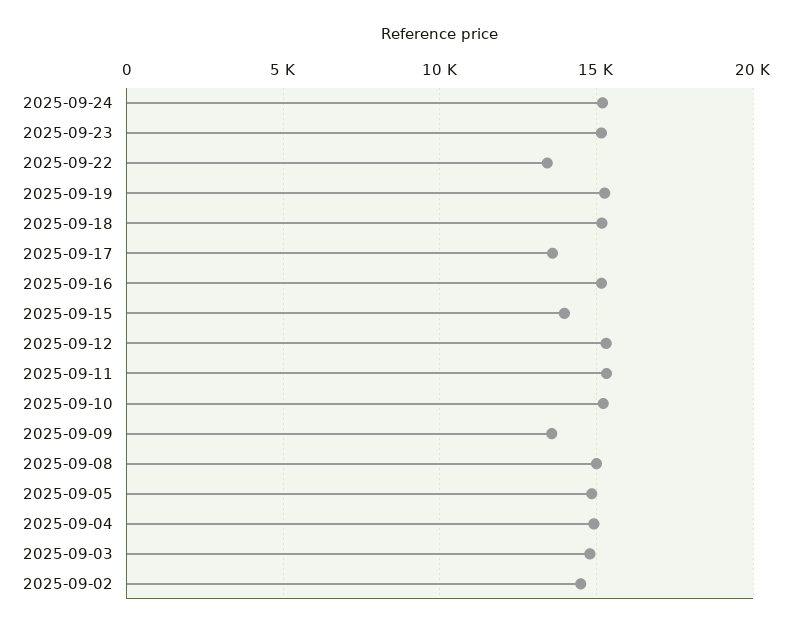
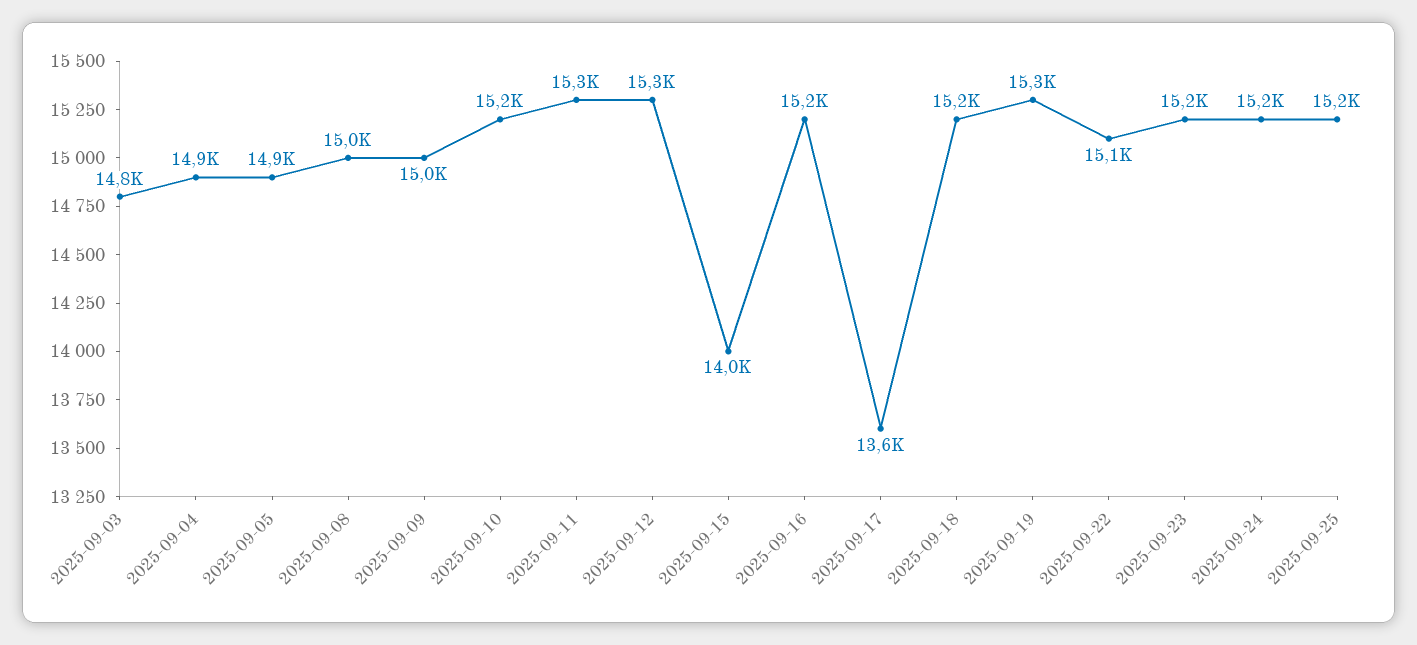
2025-09-22: 13500 -> 15100
2025-09-09: 13500 -> 15000
2025-09-02: 14500 -> none
2025-09-25: none -> 15200

